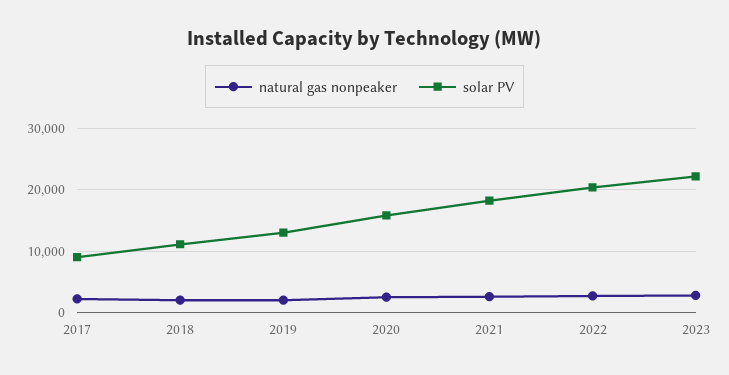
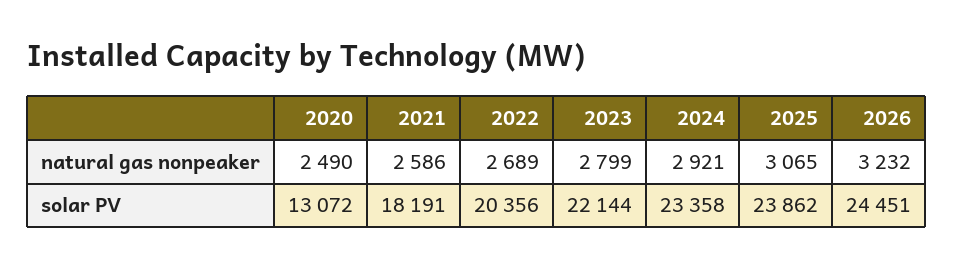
natural gas nonpeaker, 2017: 2000 -> none
solar PV, 2017: 9000 -> none
natural gas nonpeaker, 2018: 2000 -> none
solar PV, 2018: 11000 -> none
natural gas nonpeaker, 2019: 2000 -> none
solar PV, 2019: 13000 -> none
solar PV, 2020: 16000 -> 13072
natural gas nonpeaker, 2024: none -> 2921
natural gas nonpeaker, 2025: none -> 3065
natural gas nonpeaker, 2026: none -> 3232
solar PV, 2024: none -> 23358
solar PV, 2025: none -> 23862
solar PV, 2026: none -> 24451

